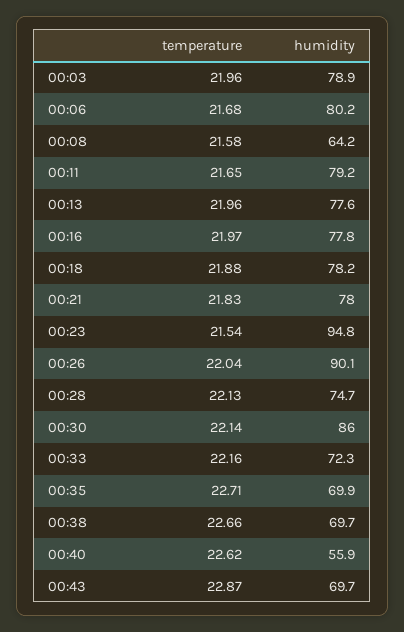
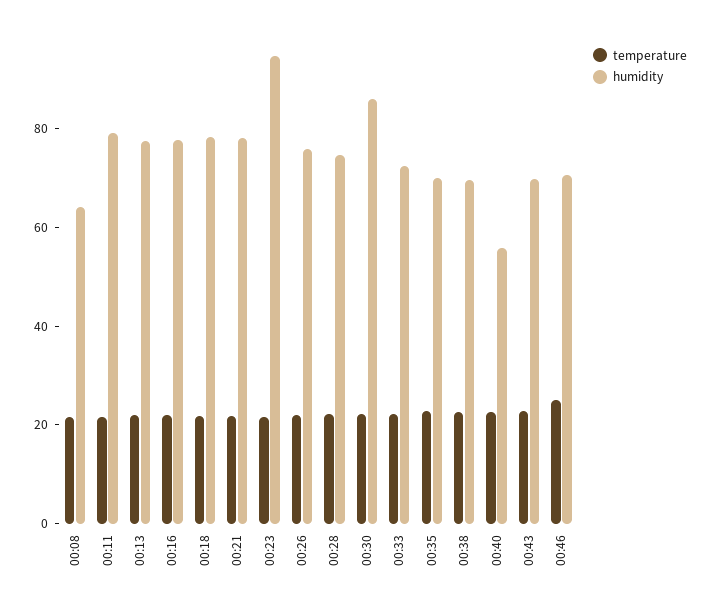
temperature, 00:03: 21.96 -> none
humidity, 00:03: 78.9 -> none
temperature, 00:06: 21.68 -> none
humidity, 00:06: 80.2 -> none
humidity, 00:26: 90.1 -> 75
temperature, 00:46: none -> 25
humidity, 00:46: none -> 70

